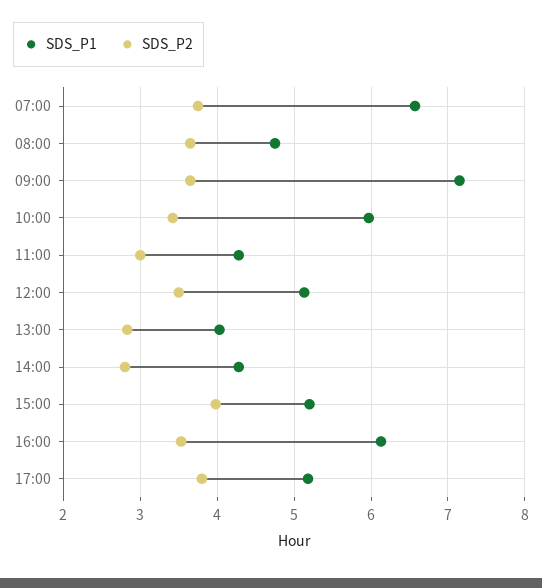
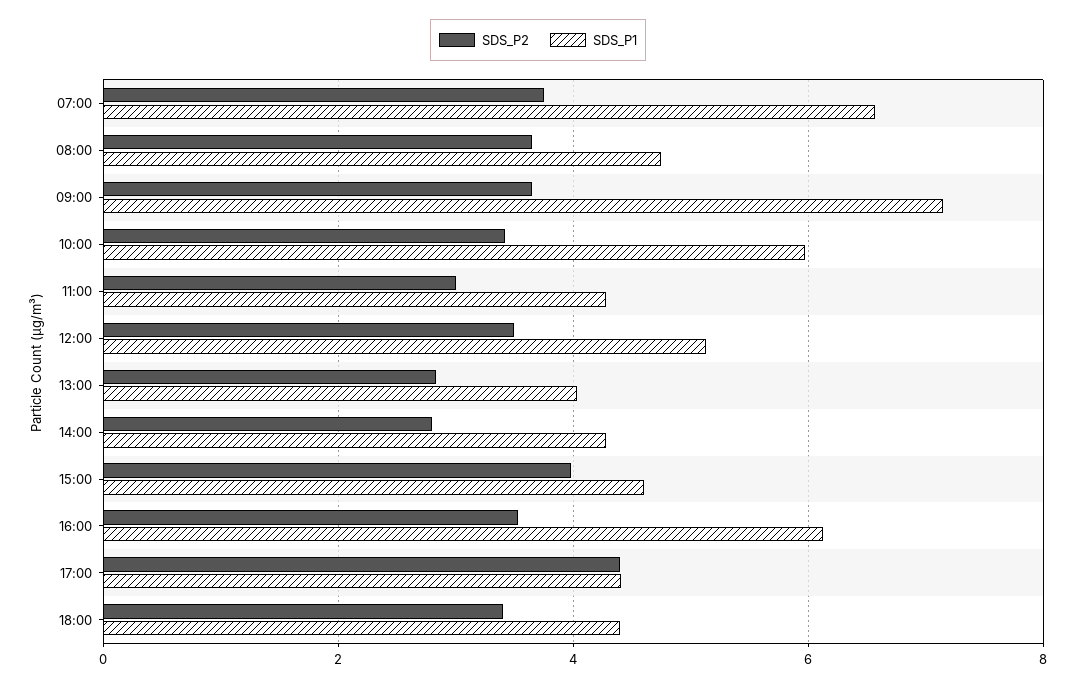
SDS_P1, 15:00: 5.2 -> 4.6
SDS_P1, 17:00: 5.2 -> 4.4
SDS_P2, 17:00: 3.8 -> 4.4
SDS_P2, 18:00: none -> 3.4
SDS_P1, 18:00: none -> 4.4

